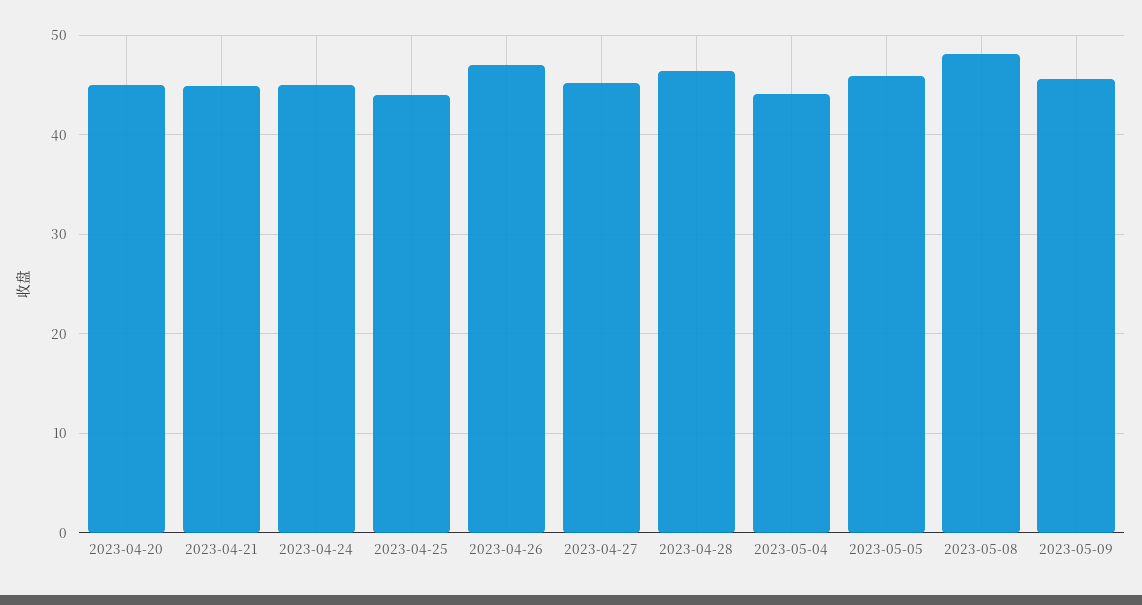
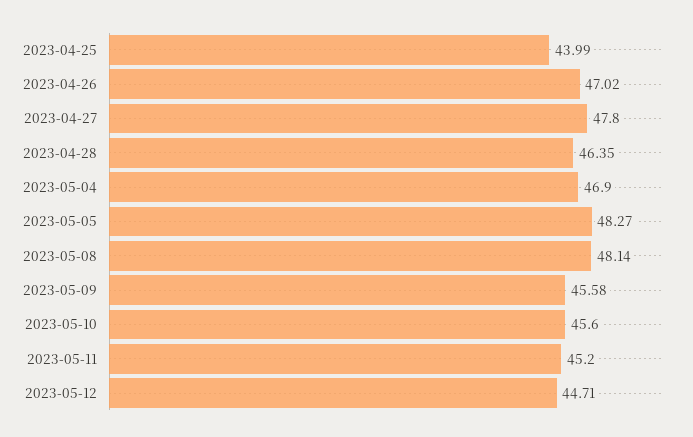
2023-04-20: 45 -> none
2023-04-21: 45 -> none
2023-04-24: 45 -> none
2023-04-27: 45 -> 47.8
2023-05-04: 44 -> 46.9
2023-05-05: 46 -> 48.27
2023-05-10: none -> 45.6
2023-05-11: none -> 45.2
2023-05-12: none -> 44.71

